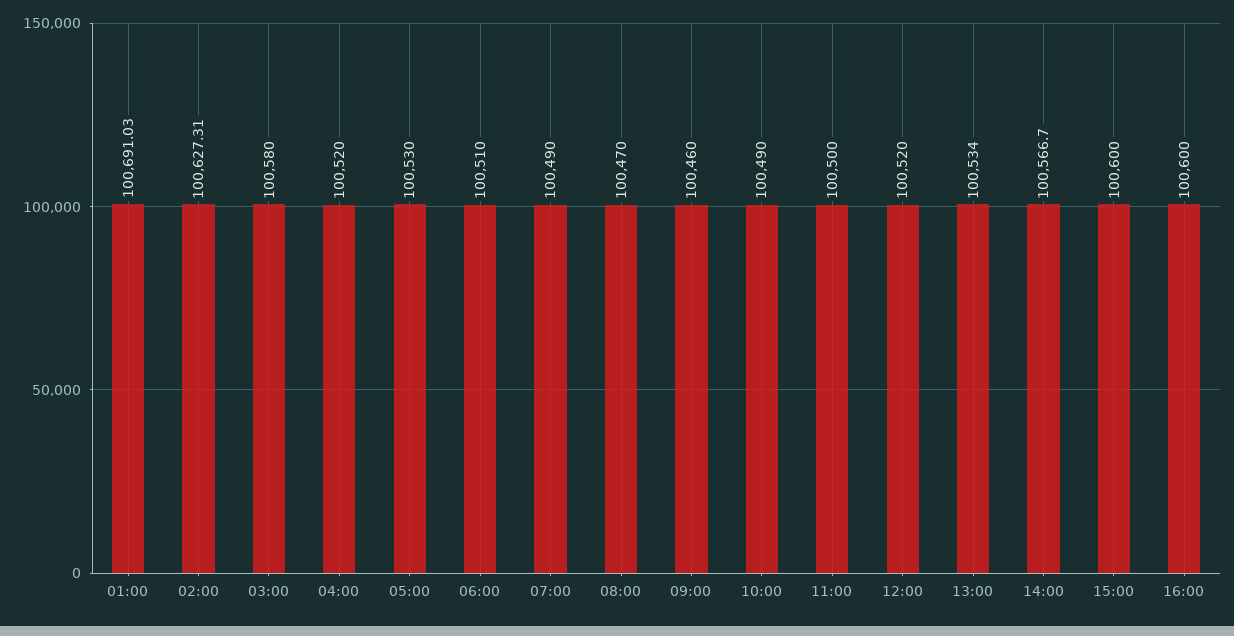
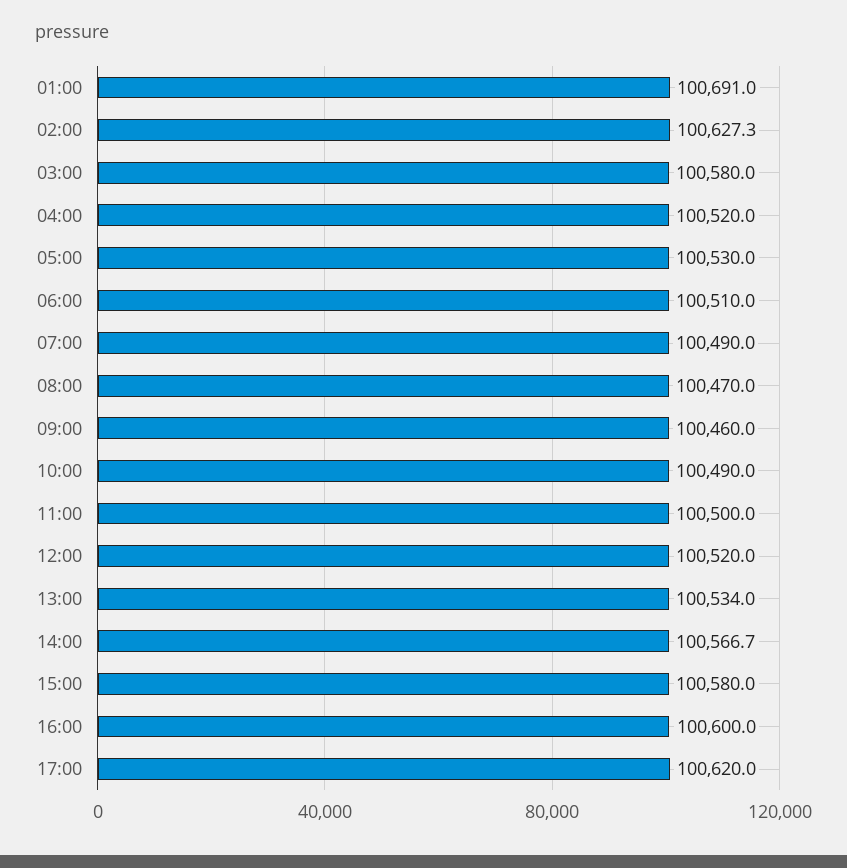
15:00: 100600 -> 100580
17:00: none -> 100620

